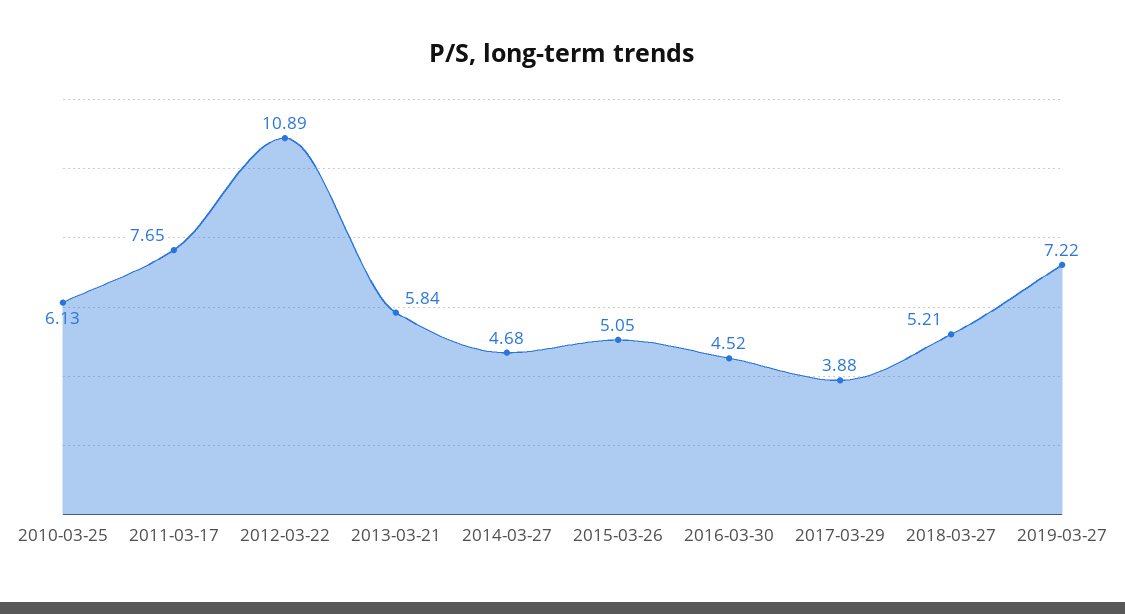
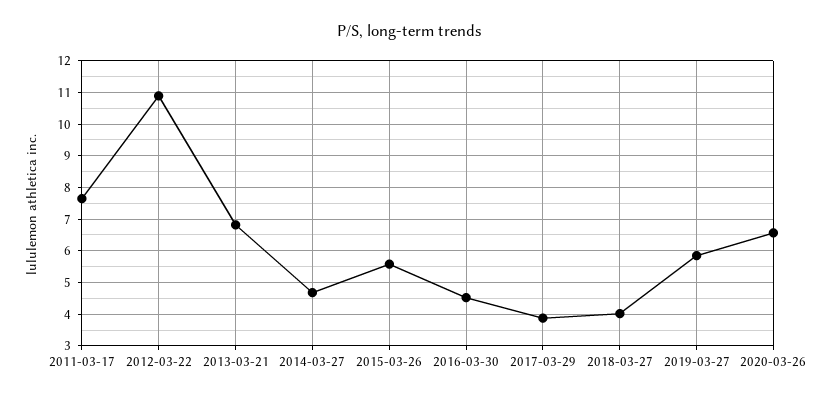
2010-03-25: 6.13 -> none
2013-03-21: 5.84 -> 6.8
2015-03-26: 5.05 -> 5.6
2018-03-27: 5.21 -> 4
2019-03-27: 7.22 -> 5.8
2020-03-26: none -> 6.6

